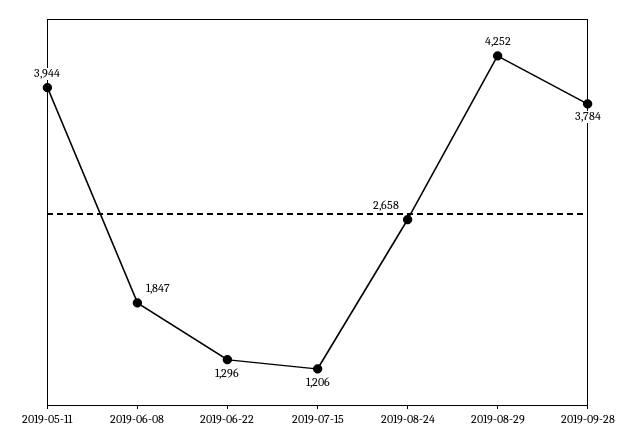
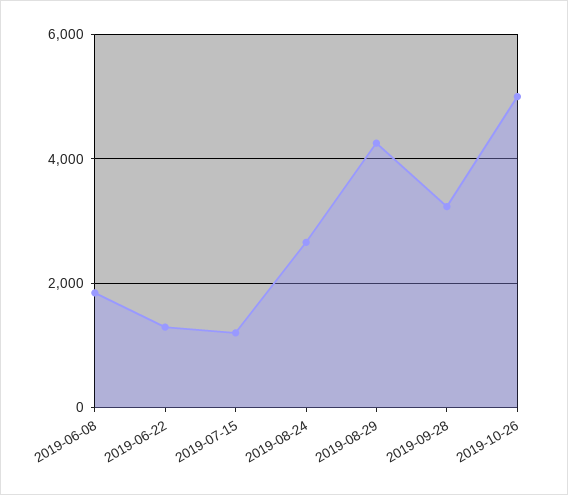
2019-05-11: 3944 -> none
2019-09-28: 3784 -> 3200
2019-10-26: none -> 5000

